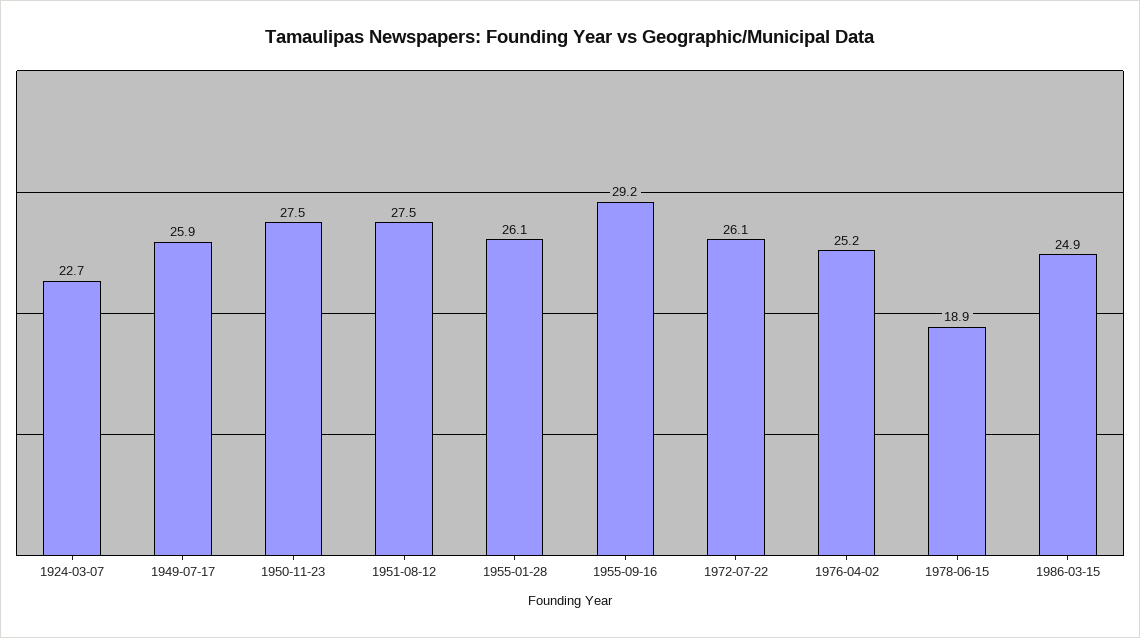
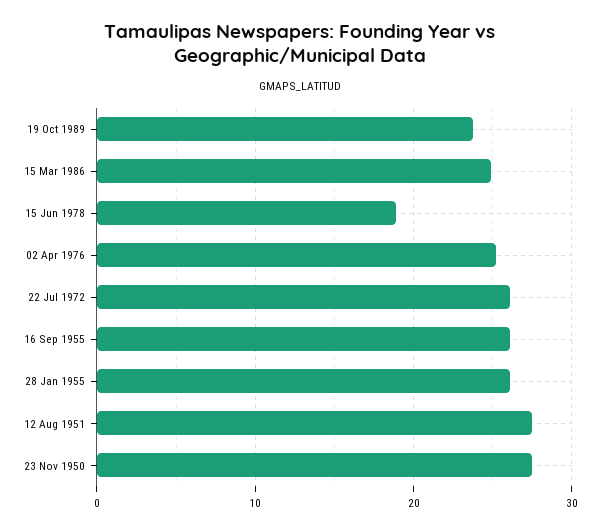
1924-03-07: 22.7 -> none
1949-07-17: 25.9 -> none
1955-09-16: 29.2 -> 26
19 Oct 1989: none -> 24

